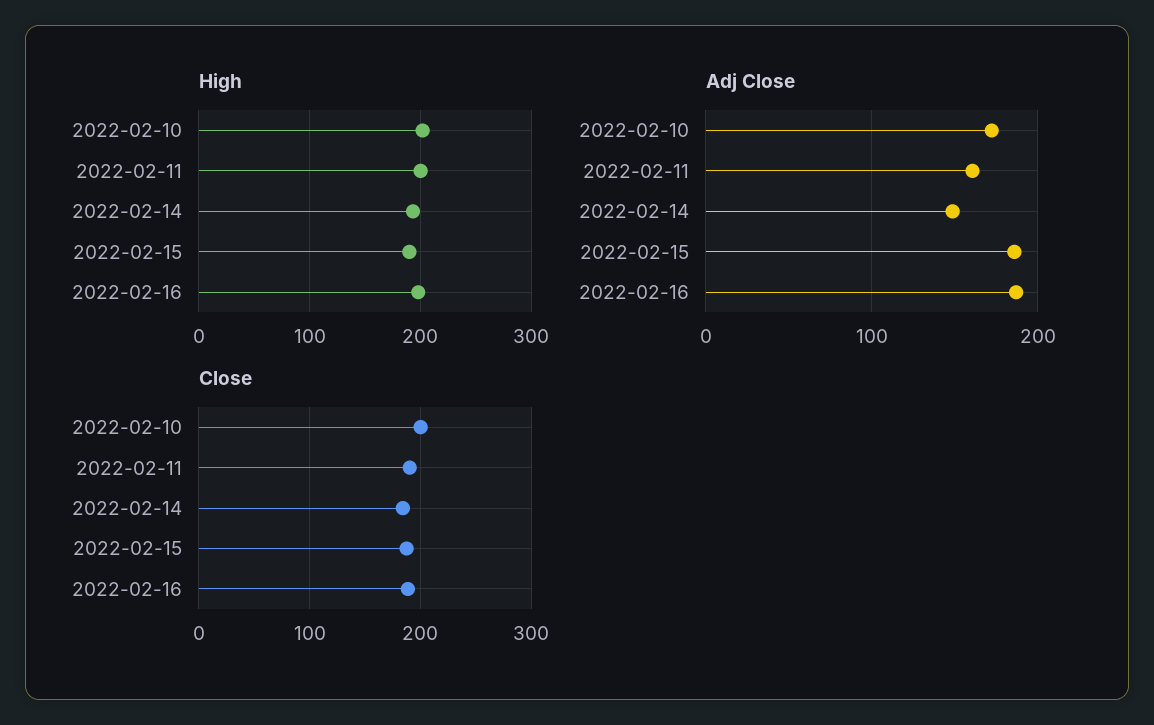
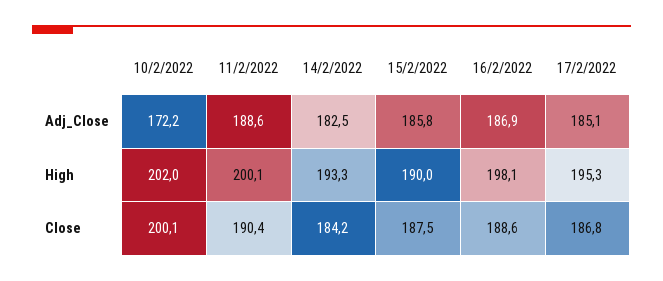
Adj Close, 2022-02-11: 160 -> 188.6
Adj Close, 2022-02-14: 150 -> 182.5
Adj Close, 17/2/2022: none -> 185.1
High, 17/2/2022: none -> 195.3
Close, 17/2/2022: none -> 186.8

